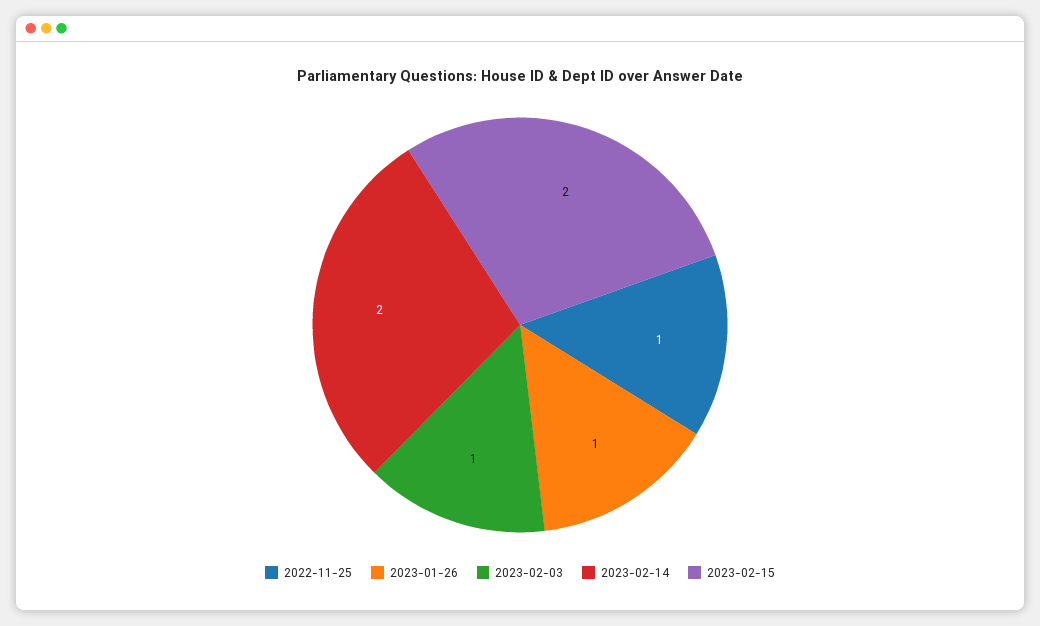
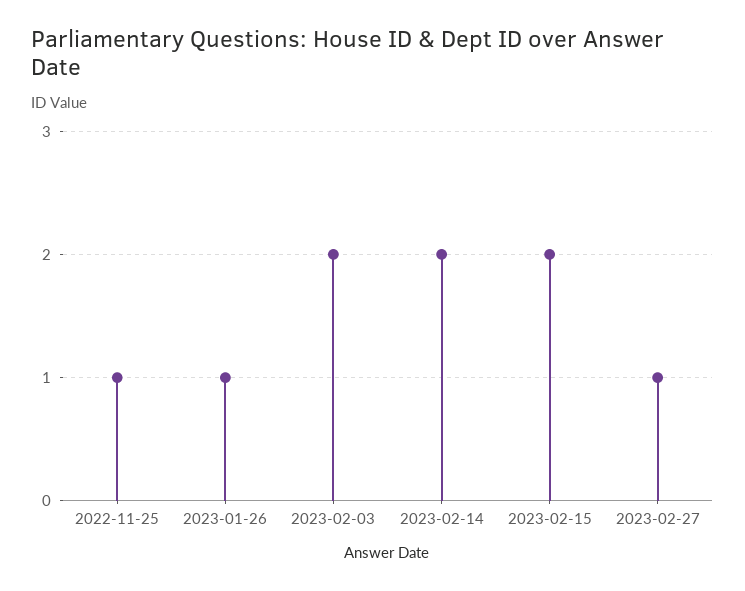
2023-02-03: 1 -> 2
2023-02-27: none -> 1

